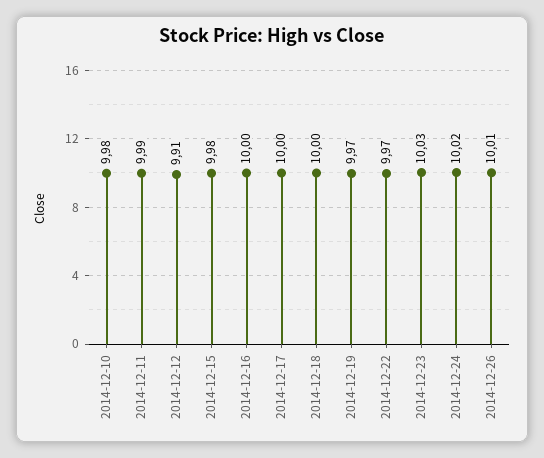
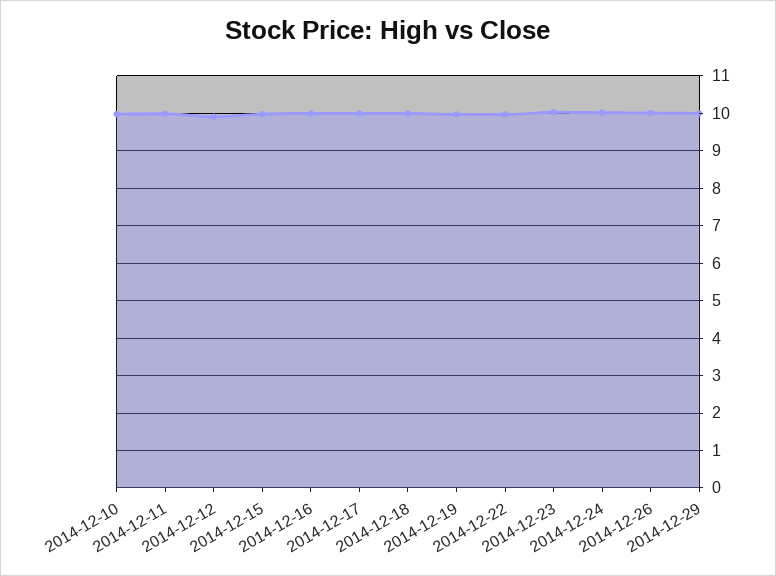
2014-12-29: none -> 10

